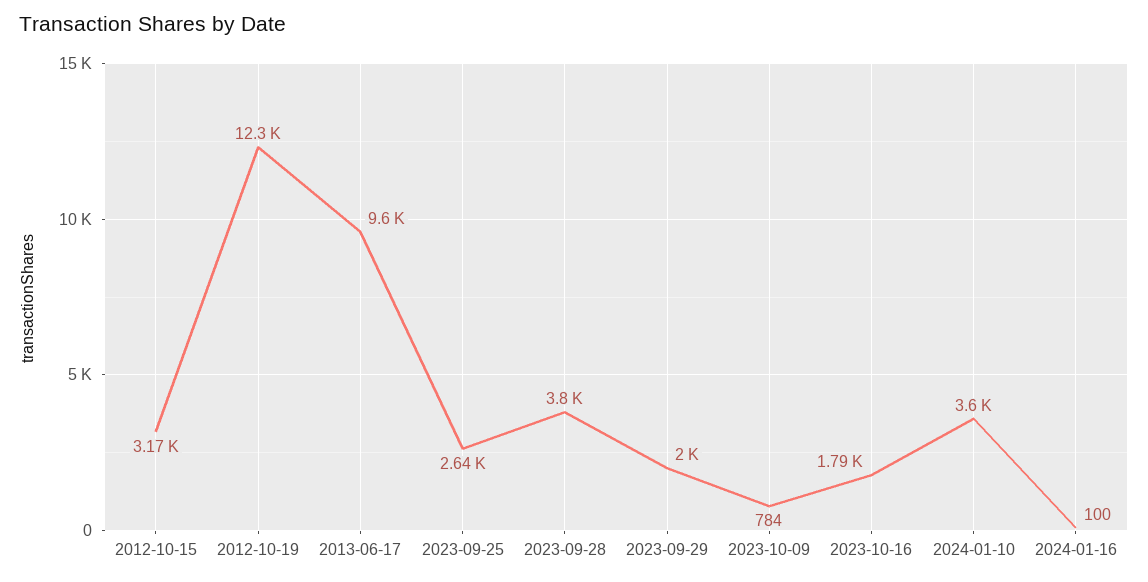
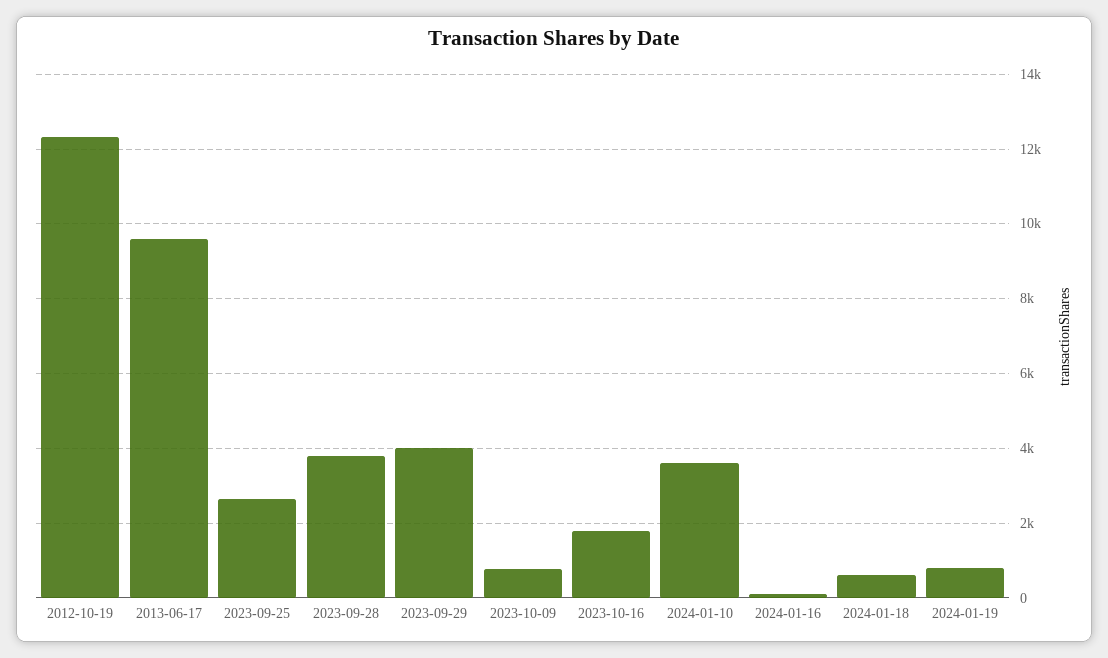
2012-10-15: 3170 -> none
2023-09-29: 2000 -> 4000
2024-01-18: none -> 600
2024-01-19: none -> 800

